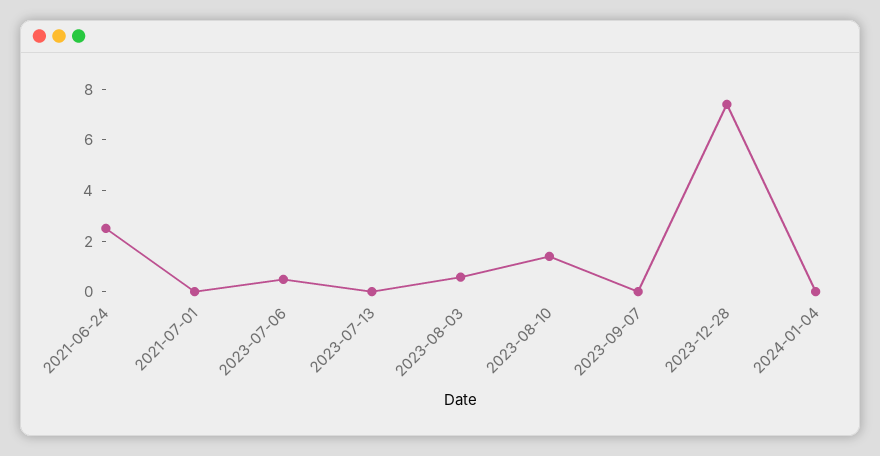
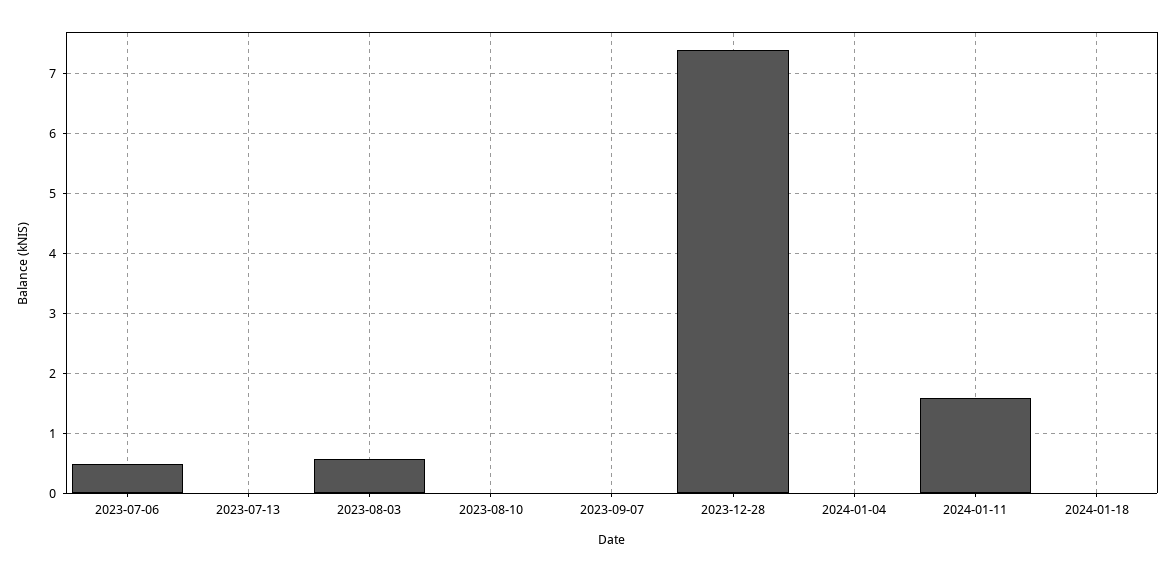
2021-06-24: 2.5 -> none
2021-07-01: 0 -> none
2023-08-10: 1.5 -> 0
2024-01-11: none -> 1.6
2024-01-18: none -> 0

